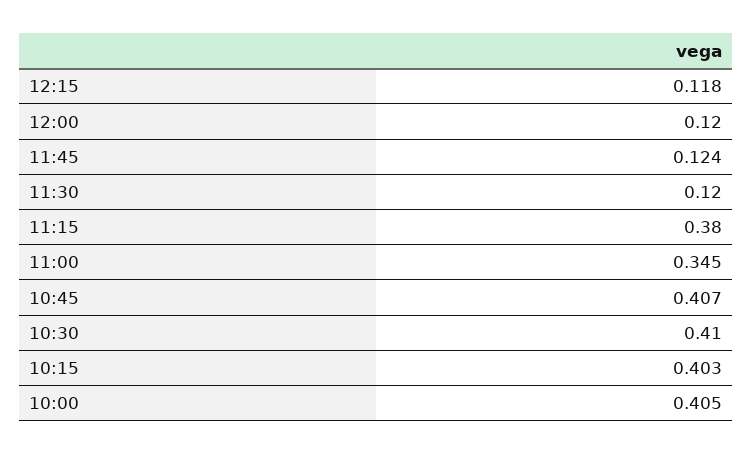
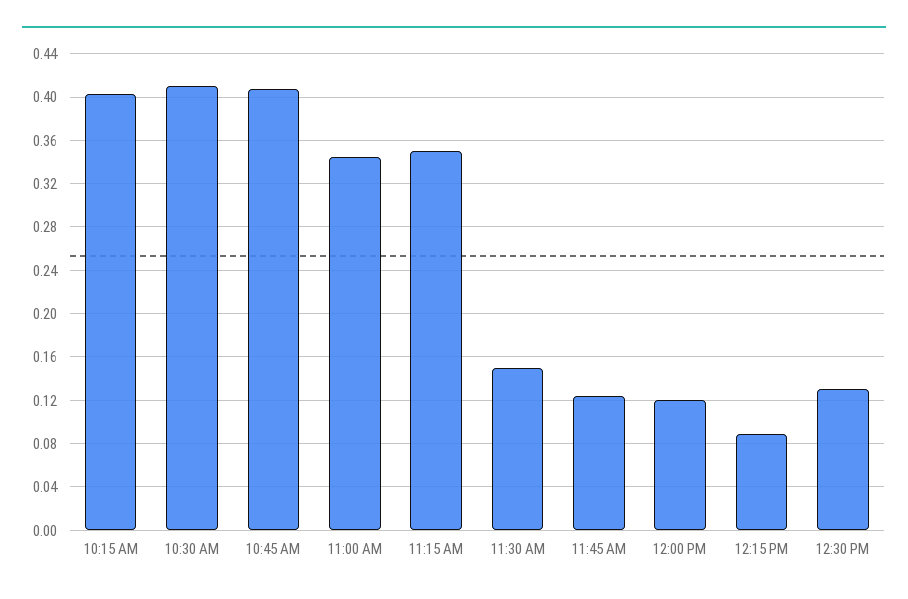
12:15: 0.118 -> 0.09
11:30: 0.12 -> 0.15
11:15: 0.38 -> 0.35
10:00: 0.405 -> none
12:30 PM: none -> 0.13

